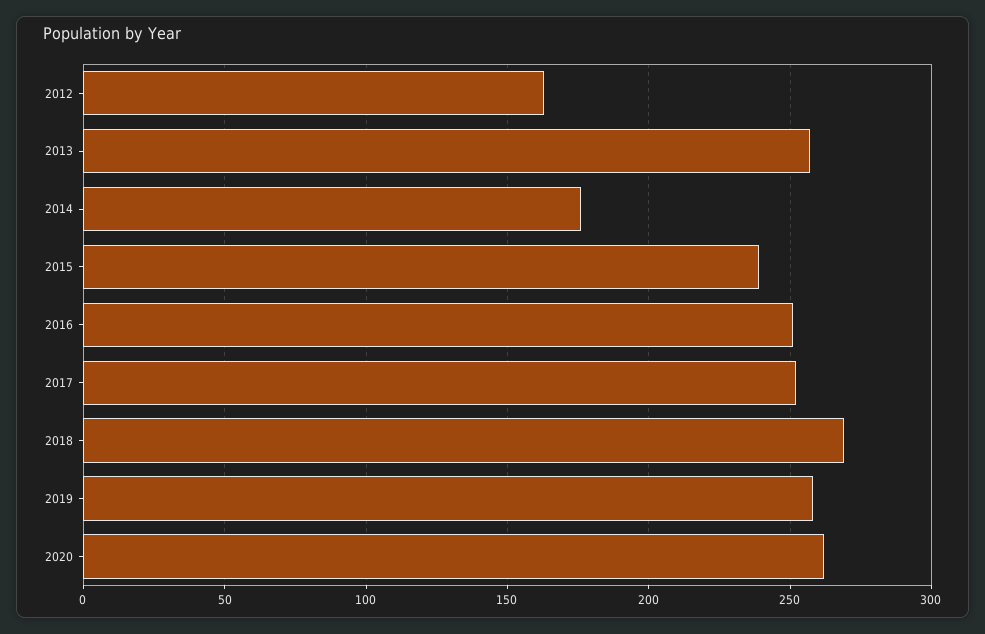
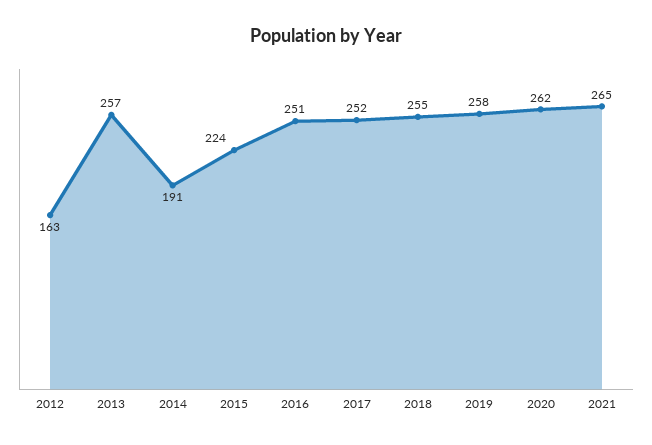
2014: 175 -> 191
2015: 240 -> 224
2018: 270 -> 255
2021: none -> 265

